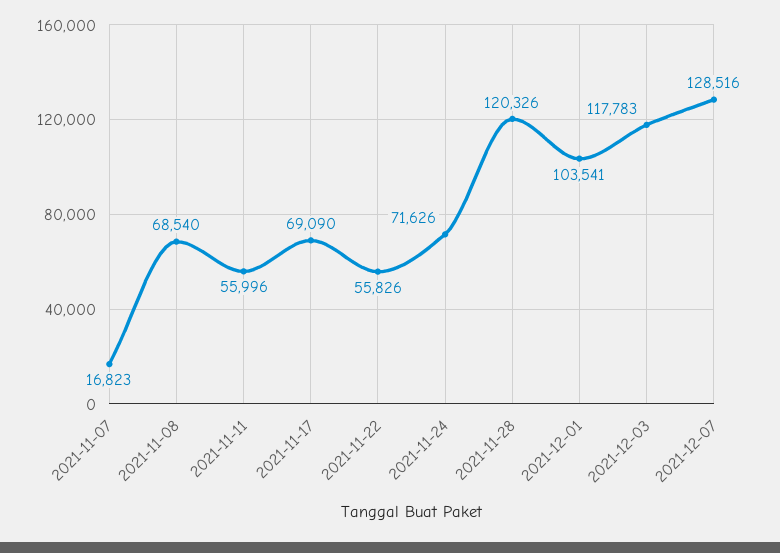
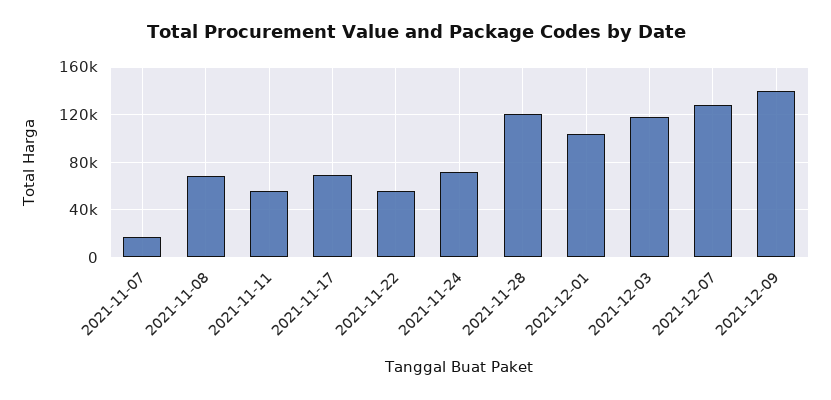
2021-12-09: none -> 140000

